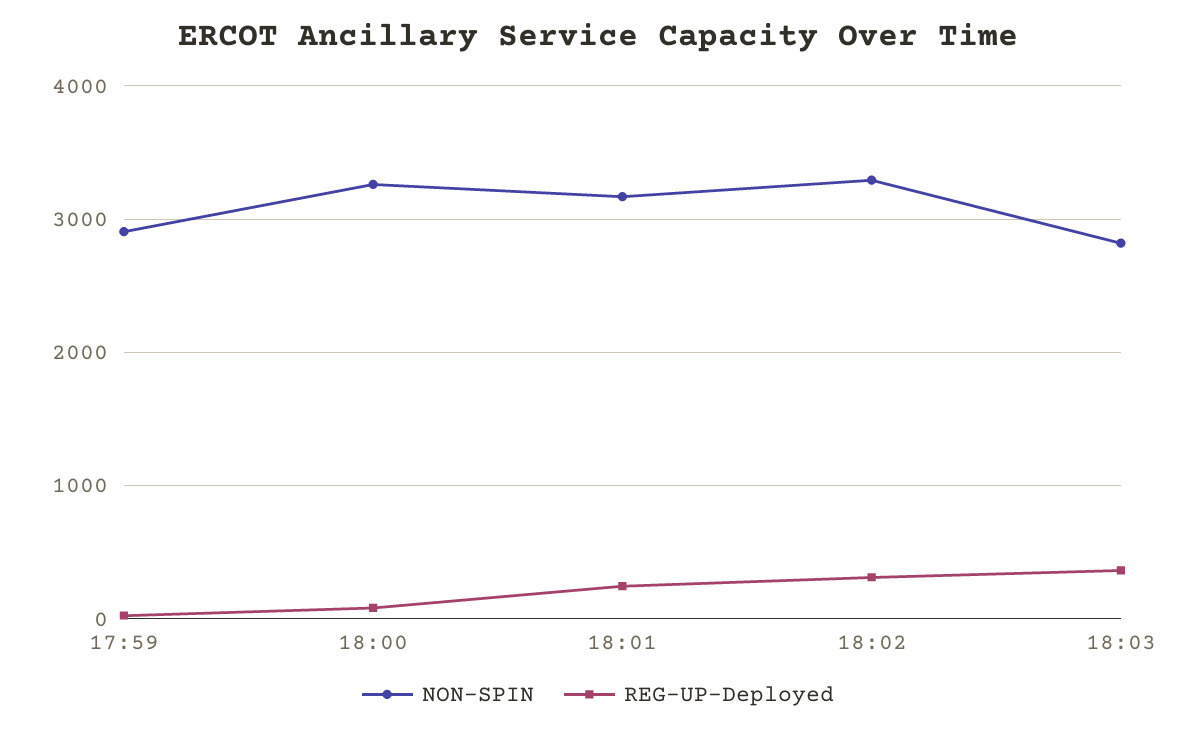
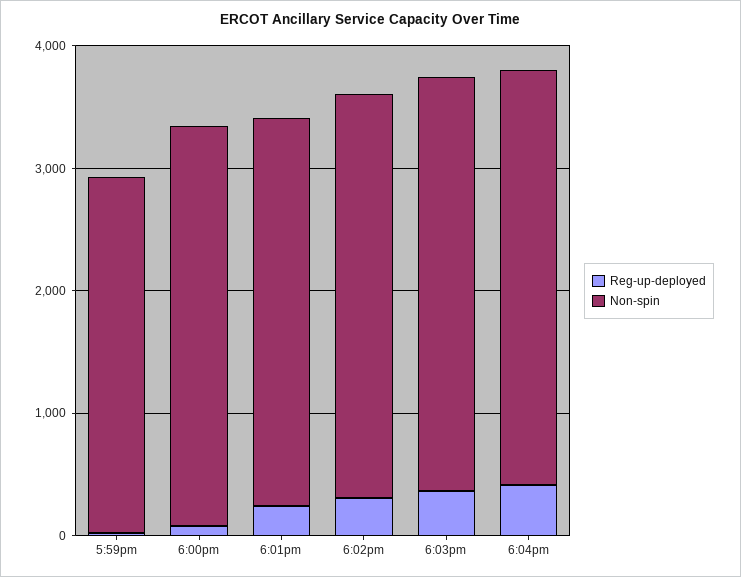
NON-SPIN, 18:03: 2800 -> 3400
REG-UP-Deployed, 6:04pm: none -> 400
NON-SPIN, 6:04pm: none -> 3400

